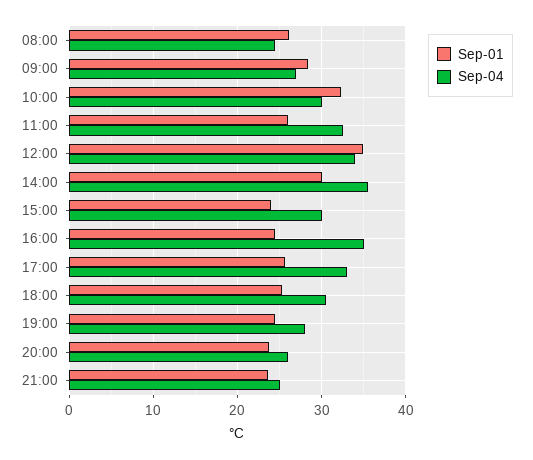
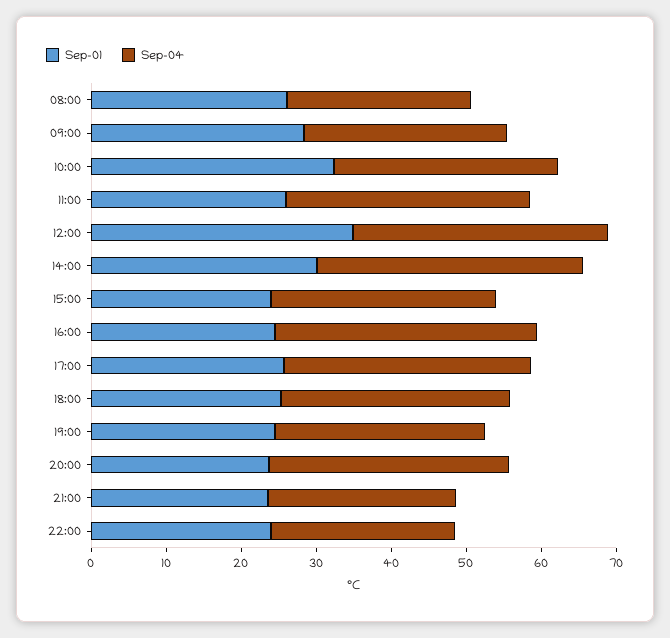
Sep-04, 20:00: 26 -> 32
Sep-01, 22:00: none -> 24
Sep-04, 22:00: none -> 24

